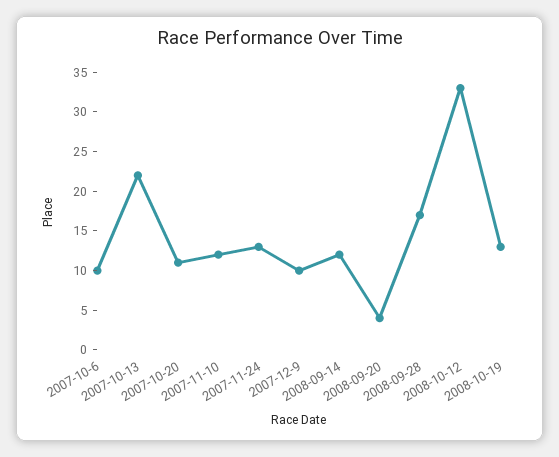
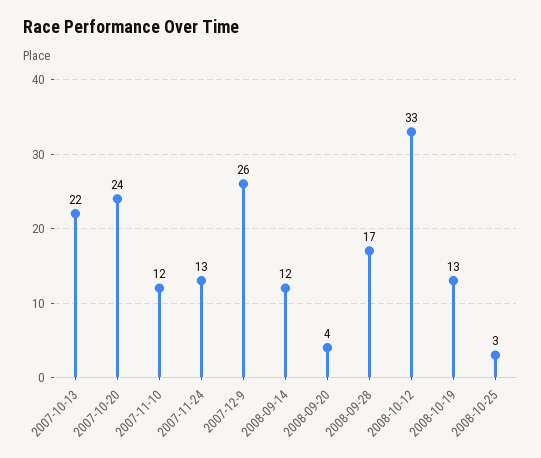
2007-10-6: 10 -> none
2007-10-20: 10 -> 24
2007-12-9: 10 -> 26
2008-10-25: none -> 3

